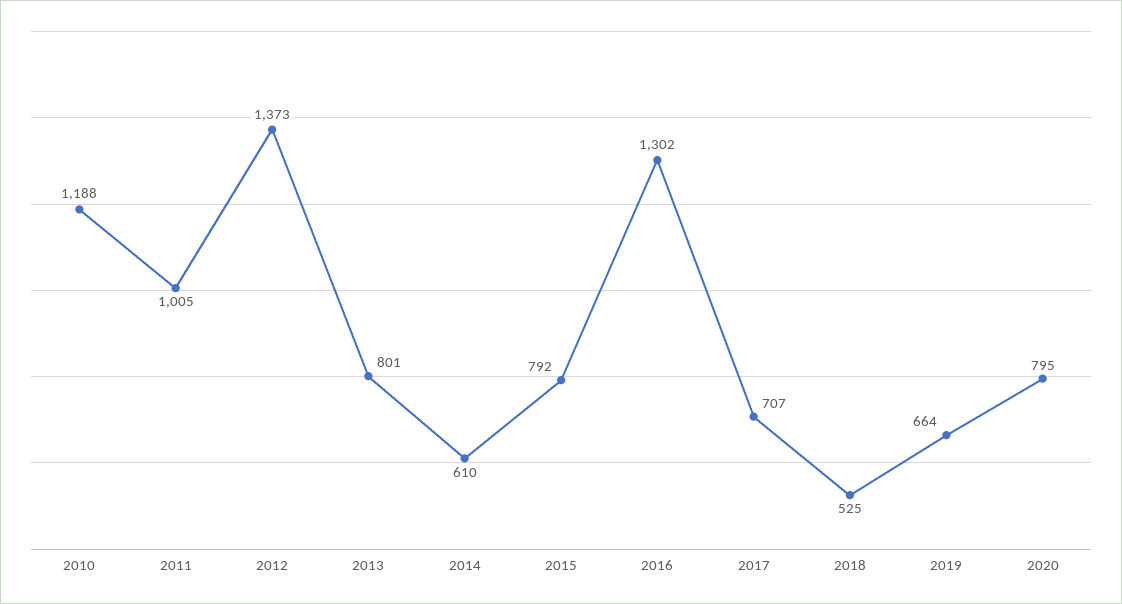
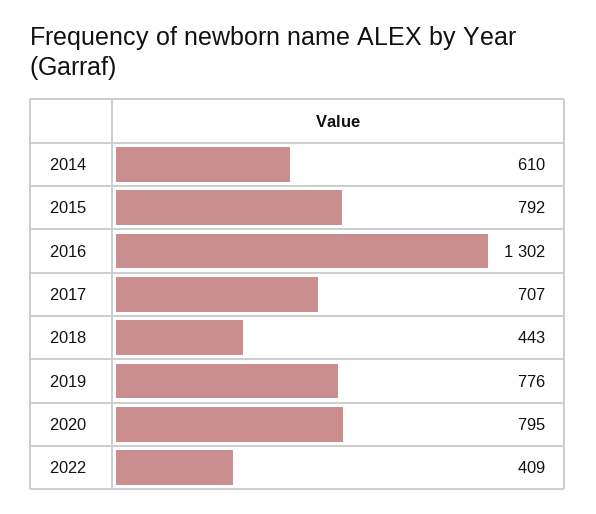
2010: 1188 -> none
2011: 1005 -> none
2012: 1373 -> none
2013: 801 -> none
2018: 525 -> 443
2019: 664 -> 776
2022: none -> 409

